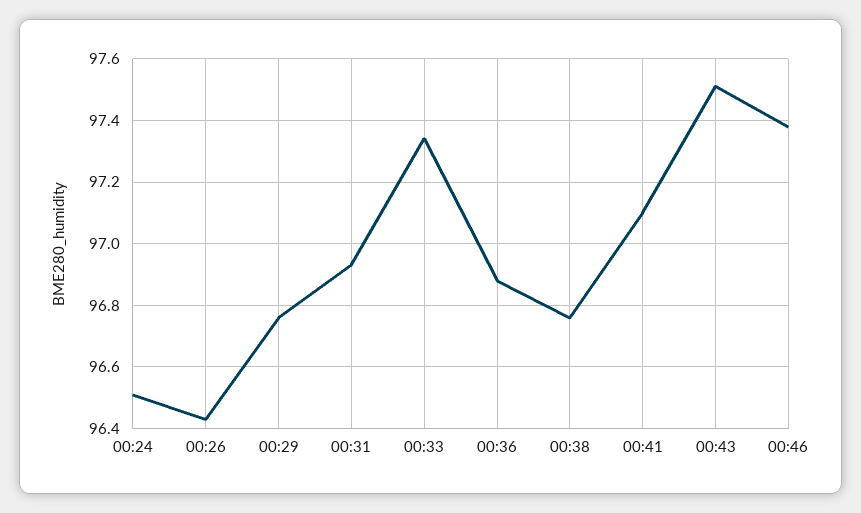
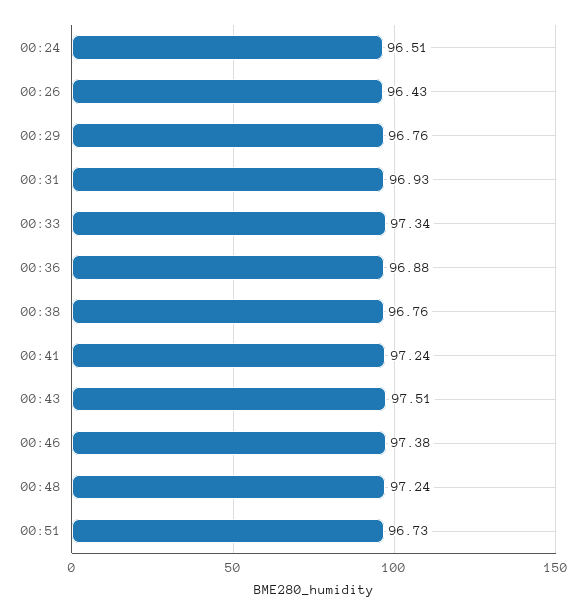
00:41: 97.1 -> 97.24
00:48: none -> 97.24
00:51: none -> 96.73

